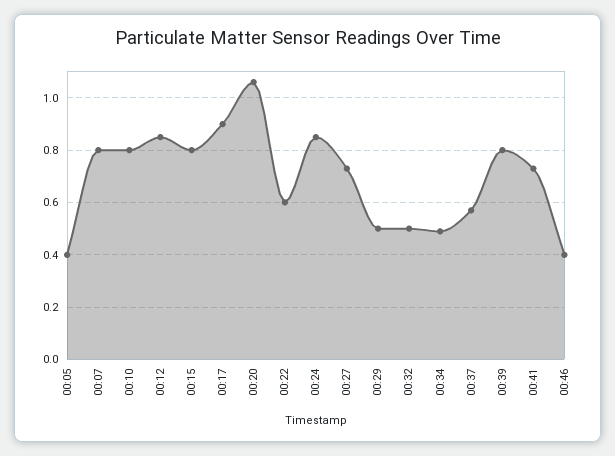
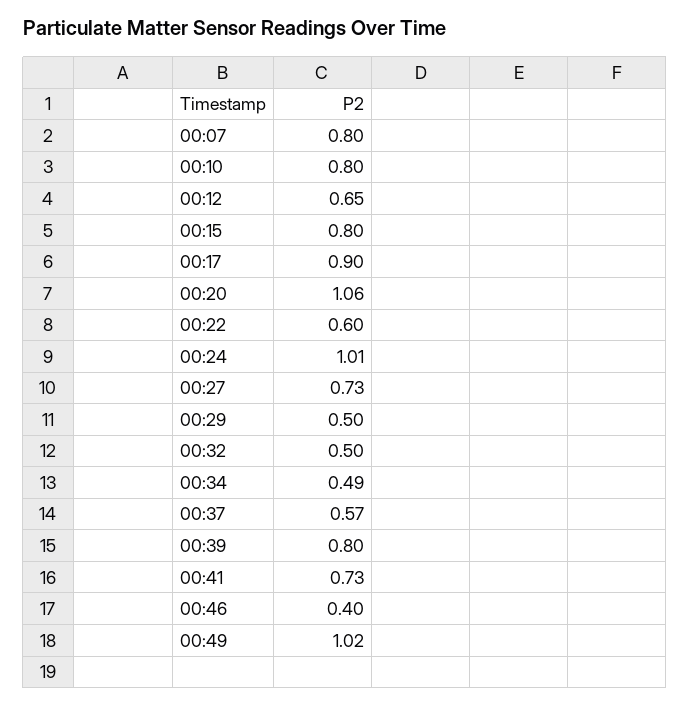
00:05: 0.4 -> none
00:12: 0.85 -> 0.65
00:24: 0.85 -> 1.01
00:49: none -> 1.02

